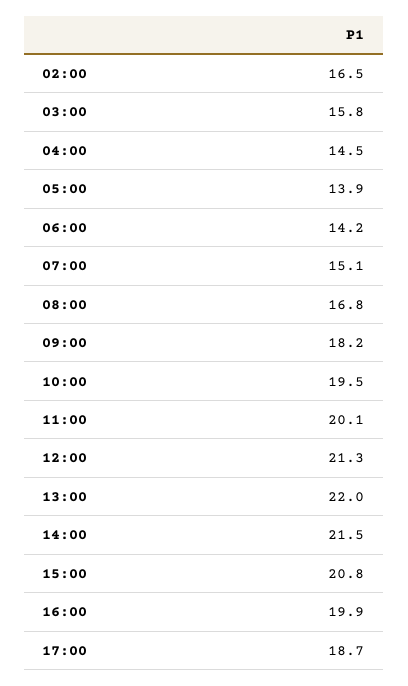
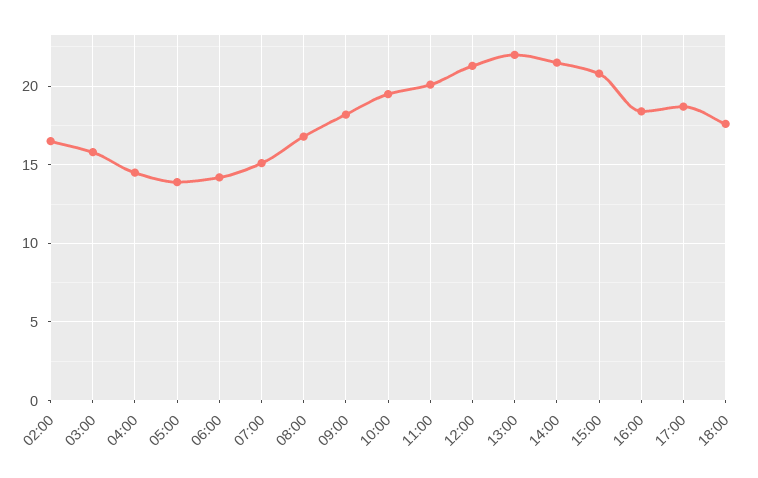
16:00: 19.9 -> 18.5
18:00: none -> 17.5

